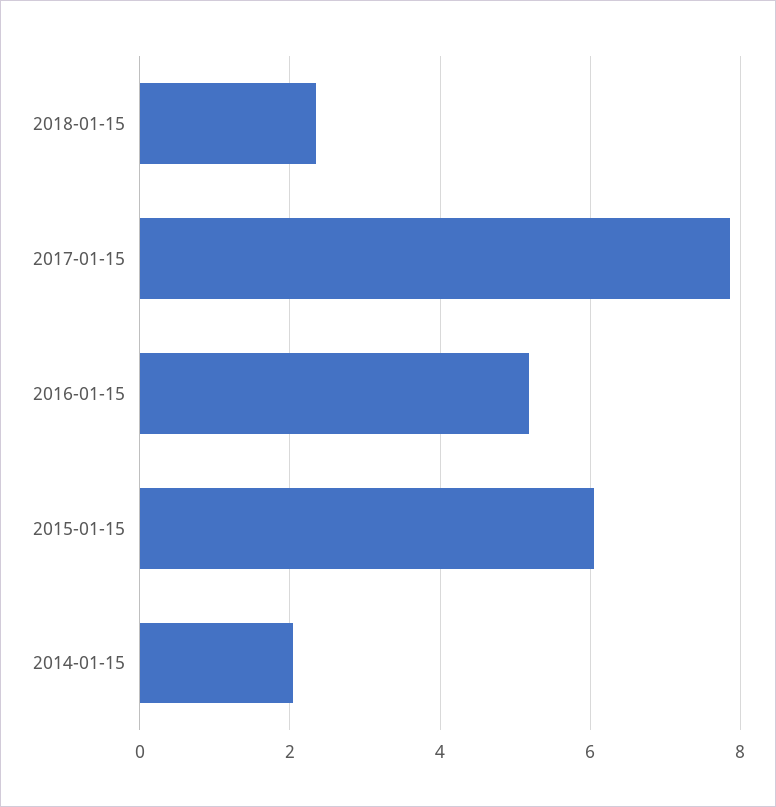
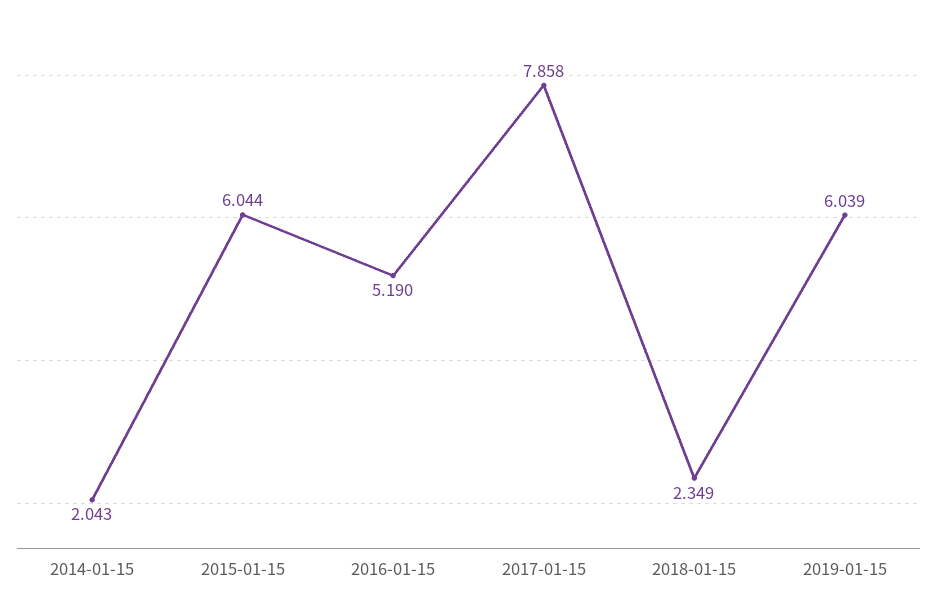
2019-01-15: none -> 6.039

